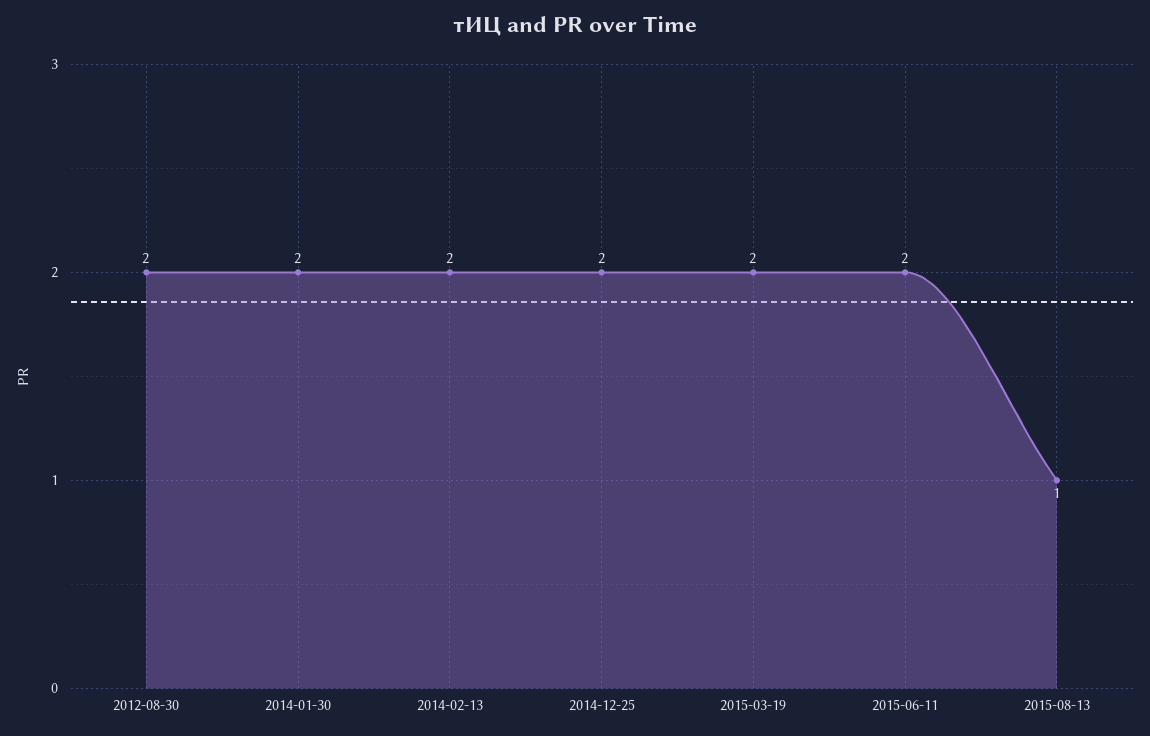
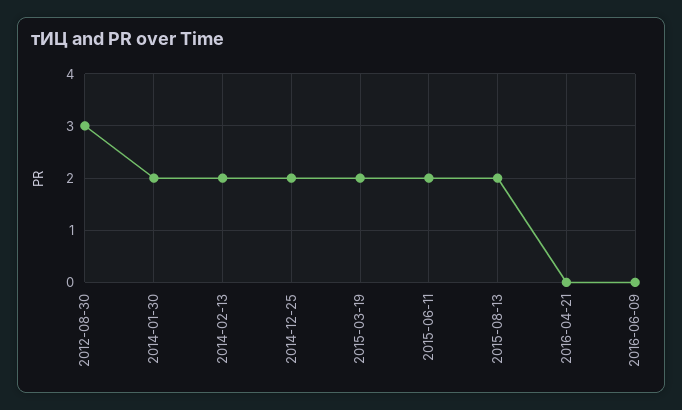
2012-08-30: 2 -> 3
2015-08-13: 1 -> 2
2016-04-21: none -> 0
2016-06-09: none -> 0

